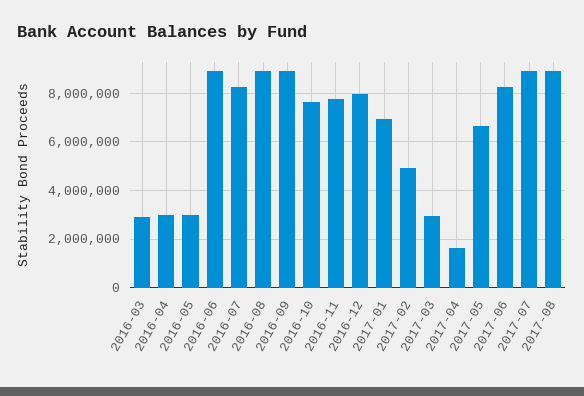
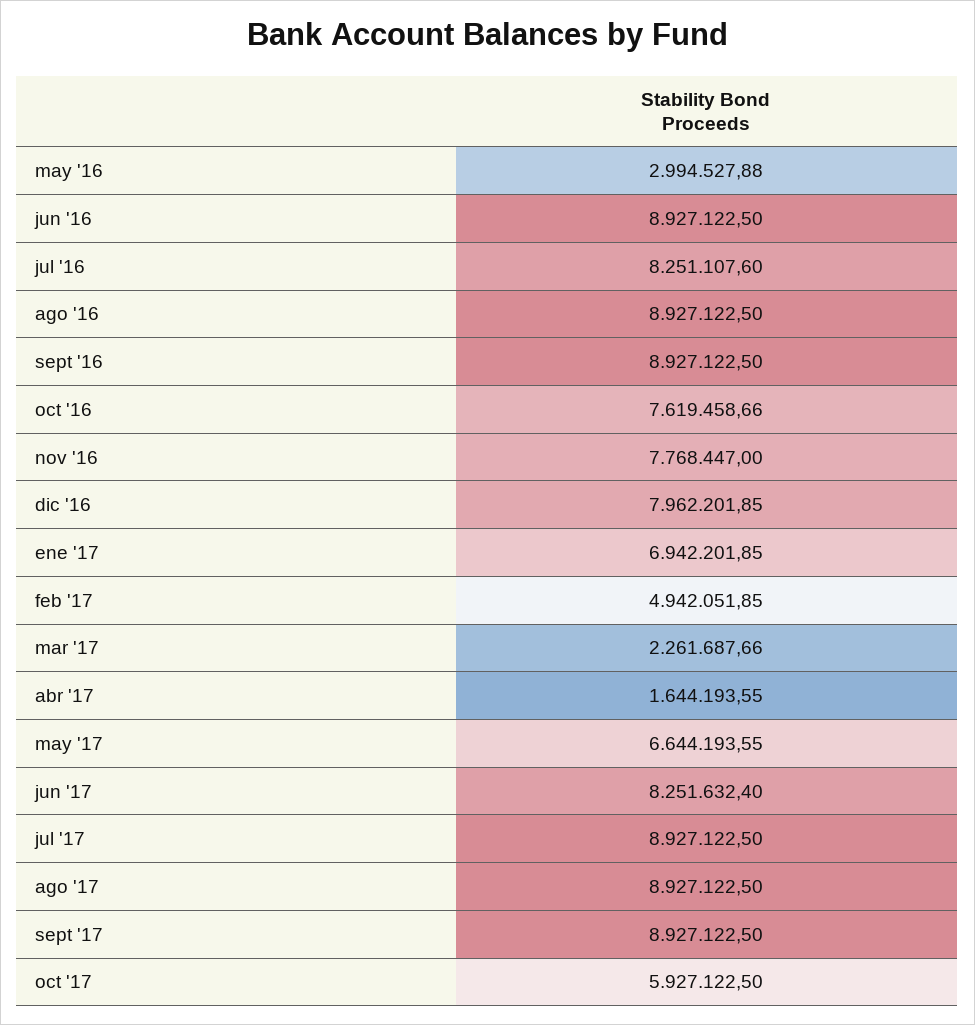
2016-03: 3000000 -> none
2016-04: 3000000 -> none
2017-03: 3000000 -> 2261687.66
sept '17: none -> 8927122.5
oct '17: none -> 5927122.5

